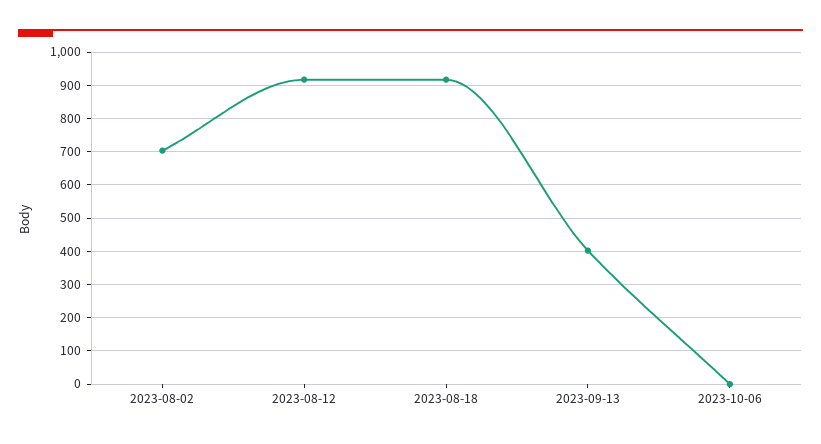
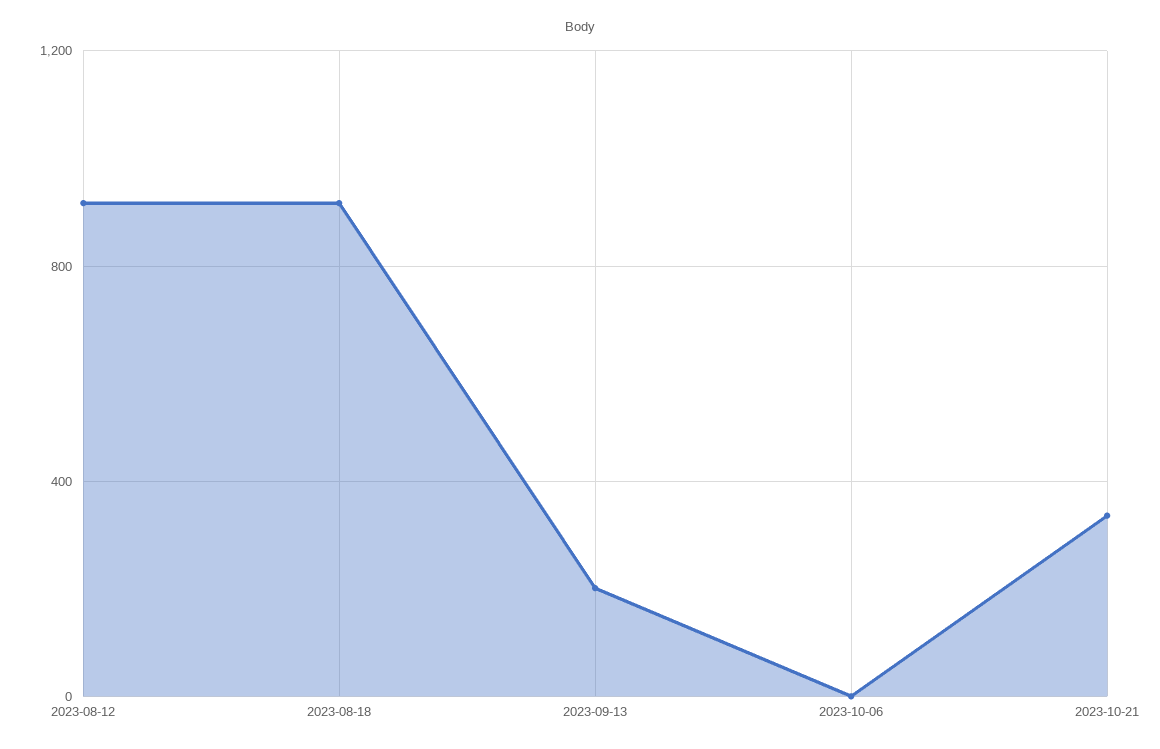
2023-08-02: 700 -> none
2023-09-13: 400 -> 200
2023-10-21: none -> 350

